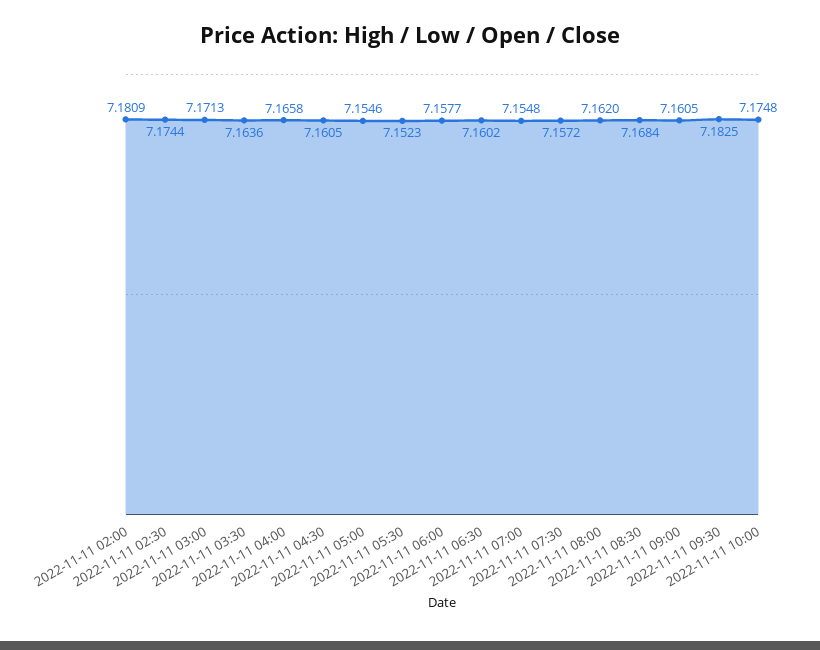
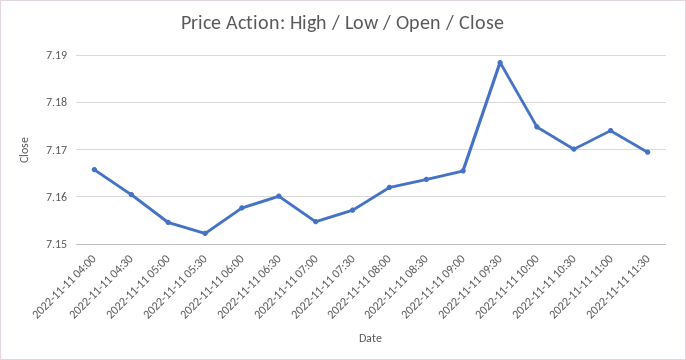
2022-11-11 02:00: 7.1809 -> none
2022-11-11 02:30: 7.1744 -> none
2022-11-11 03:00: 7.1713 -> none
2022-11-11 03:30: 7.1636 -> none
2022-11-11 08:30: 7.1684 -> 7.164
2022-11-11 09:00: 7.1605 -> 7.166
2022-11-11 09:30: 7.1825 -> 7.188
2022-11-11 10:30: none -> 7.17
2022-11-11 11:00: none -> 7.174
2022-11-11 11:30: none -> 7.17

